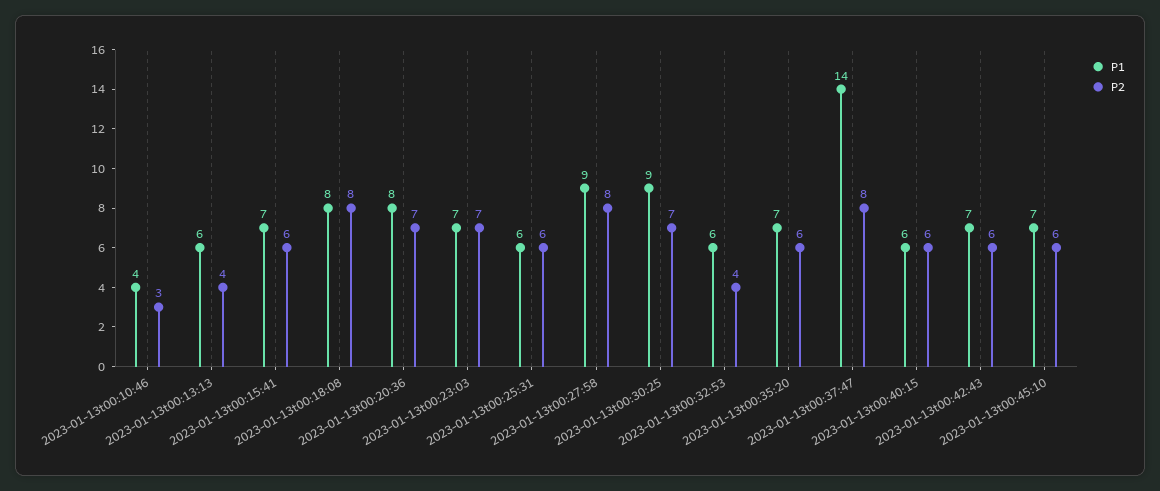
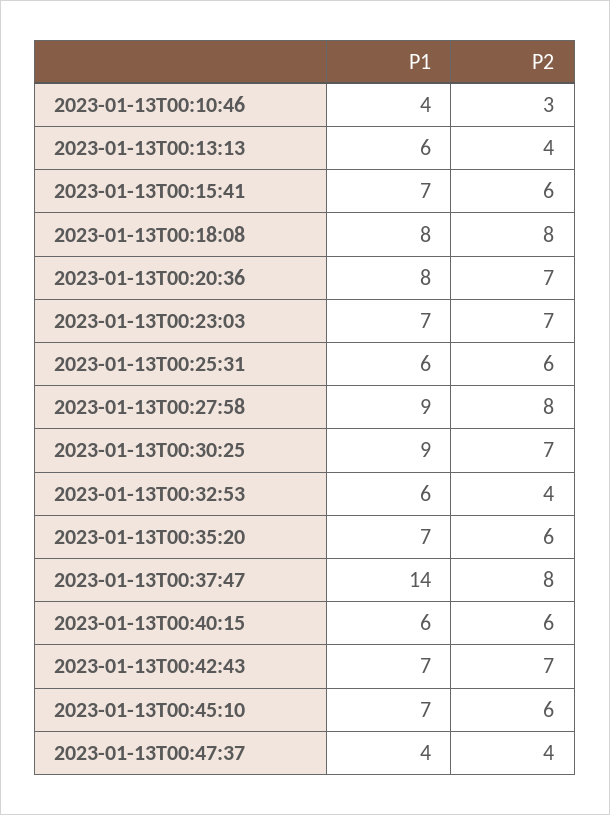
P2, 2023-01-13t00:42:43: 6 -> 7
P1, 2023-01-13T00:47:37: none -> 4
P2, 2023-01-13T00:47:37: none -> 4

